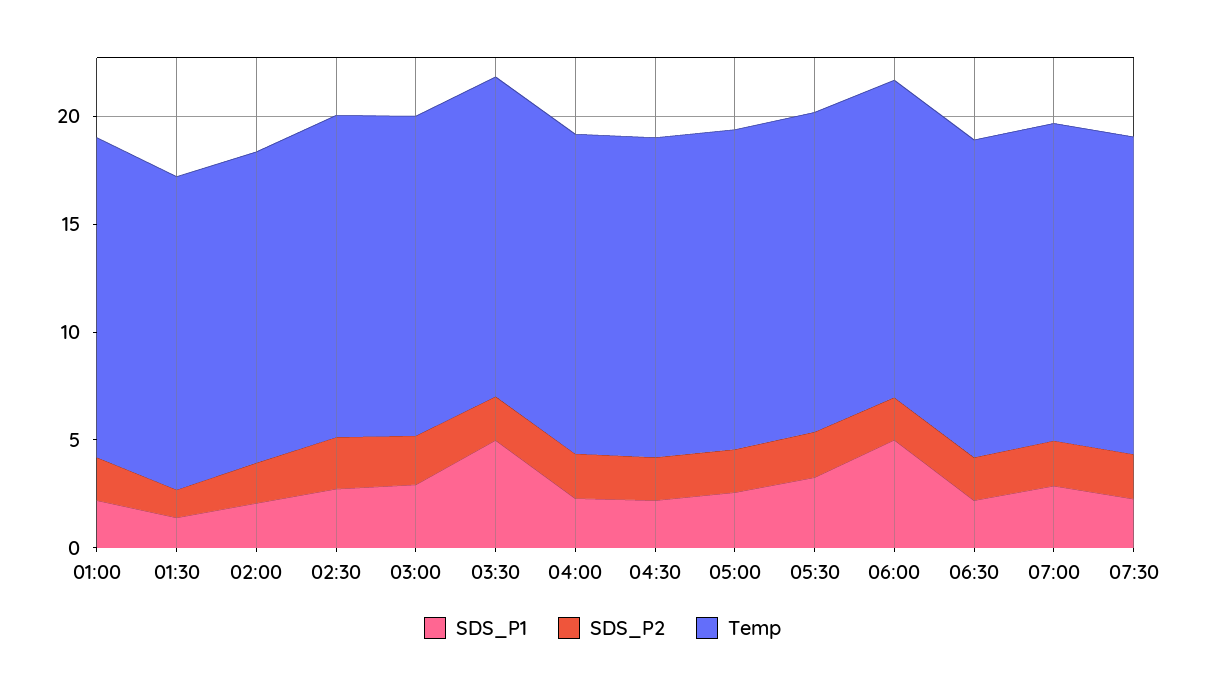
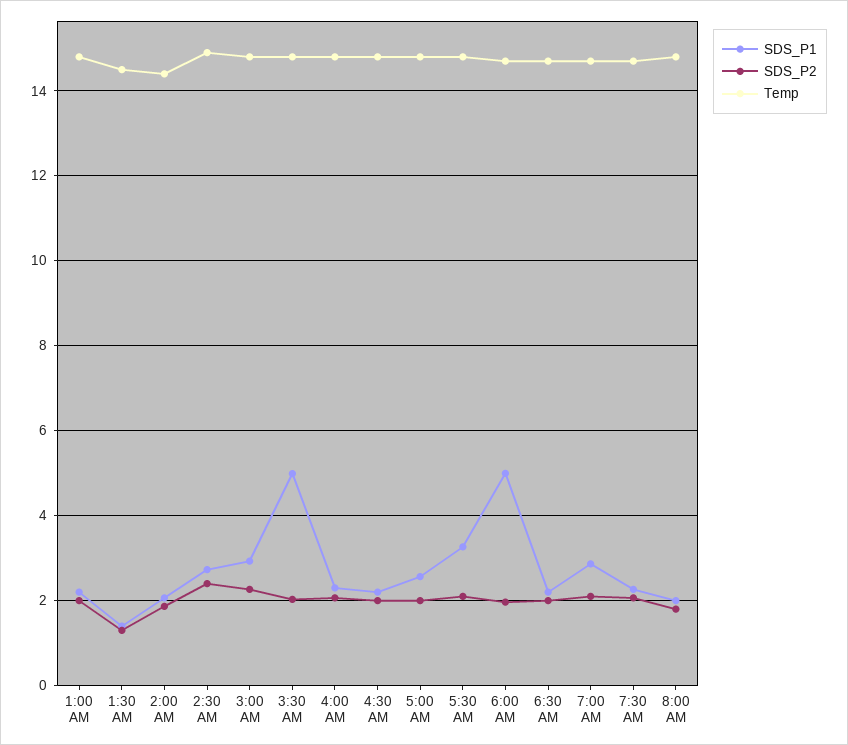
SDS_P1, 8:00 AM: none -> 2
SDS_P2, 8:00 AM: none -> 1.8
Temp, 8:00 AM: none -> 14.8

